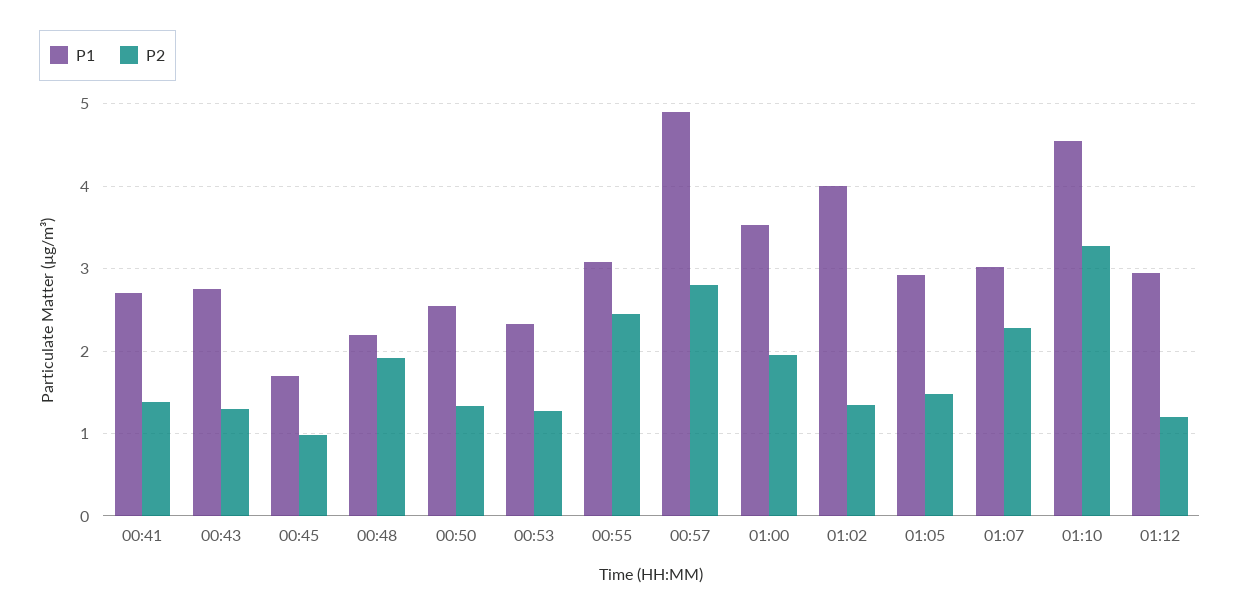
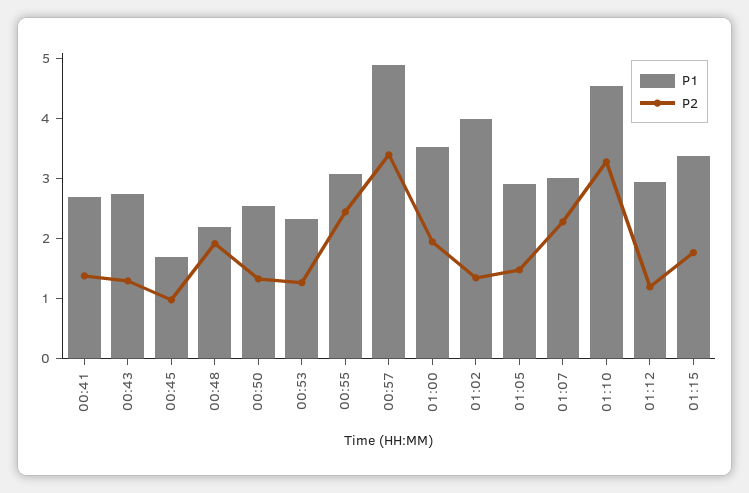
P2, 00:57: 2.8 -> 3.4
P1, 01:15: none -> 3.4
P2, 01:15: none -> 1.8

